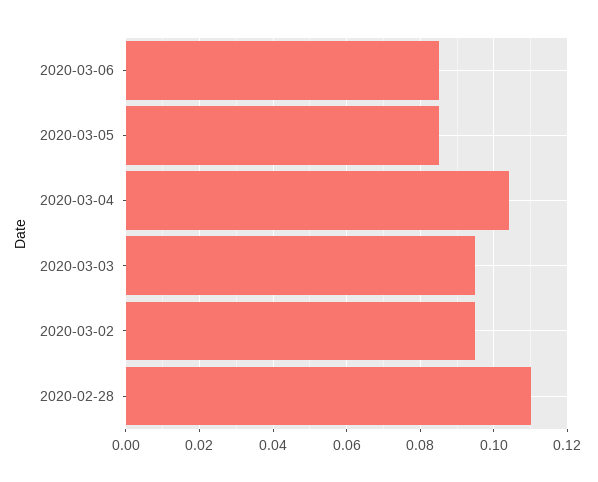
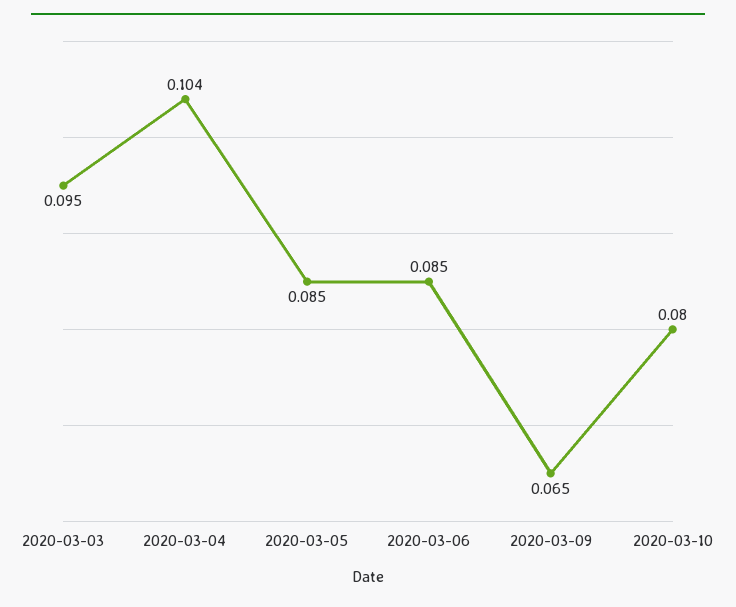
2020-03-02: 0.095 -> none
2020-02-28: 0.11 -> none
2020-03-09: none -> 0.065
2020-03-10: none -> 0.08

